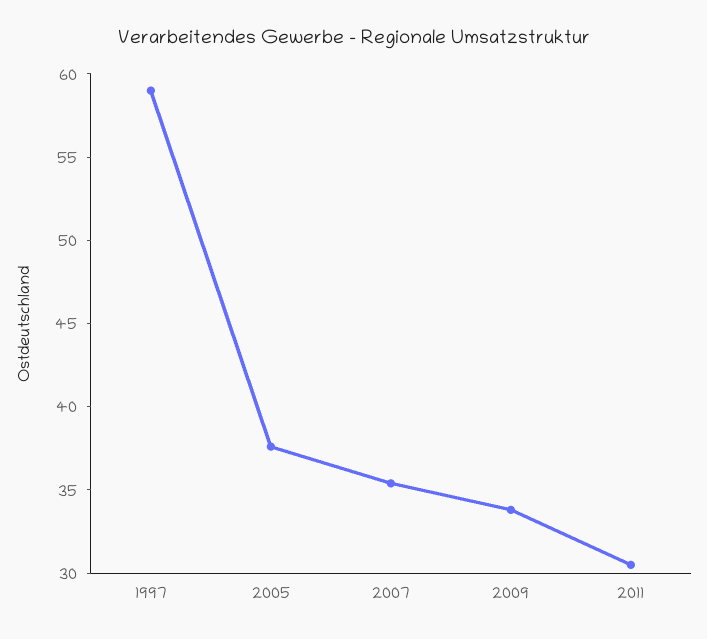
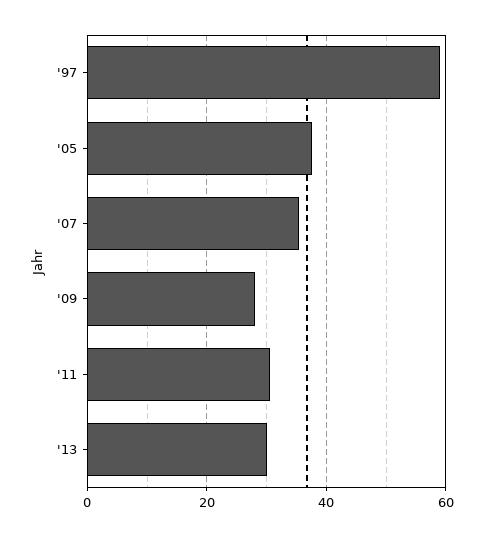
2009: 34 -> 28
'13: none -> 30

